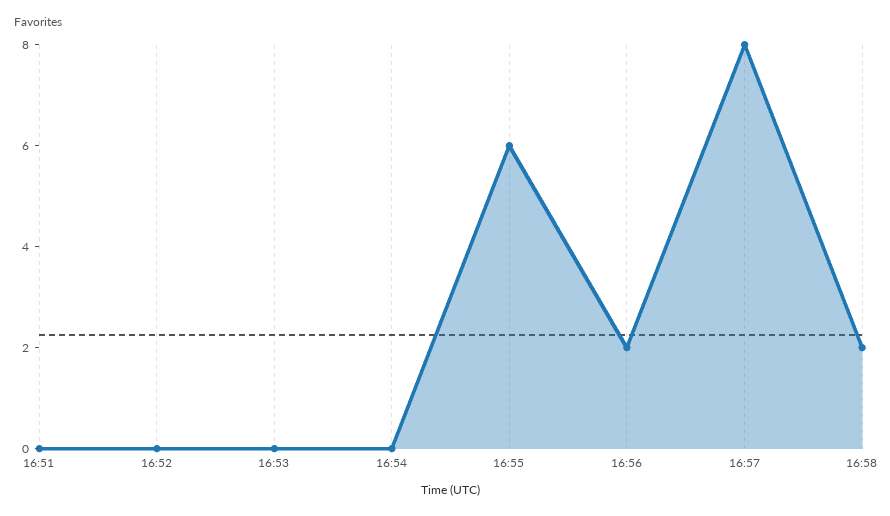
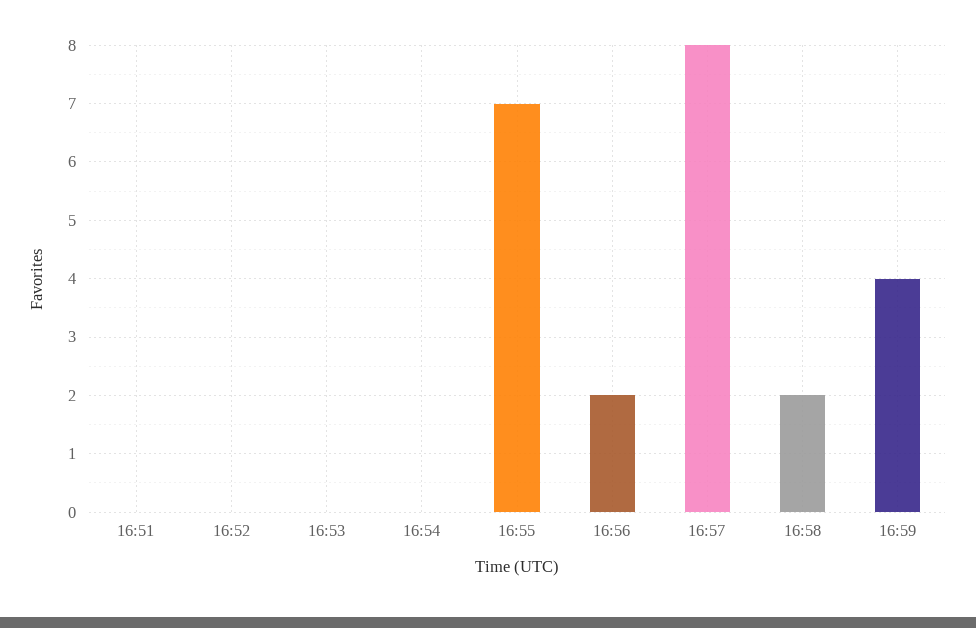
16:55: 6 -> 7
16:59: none -> 4

